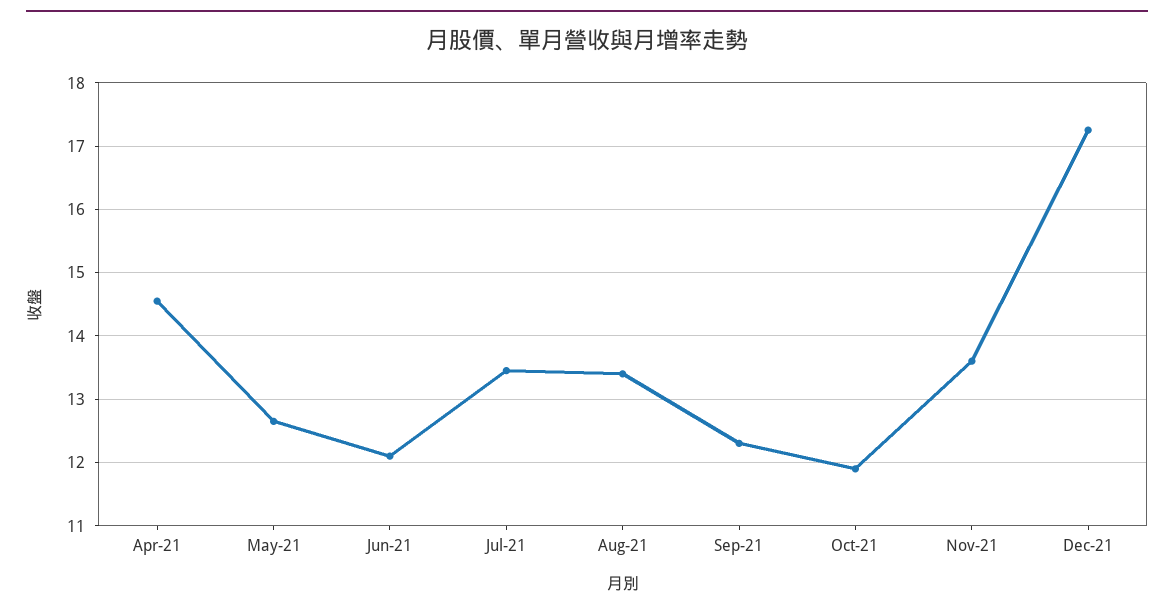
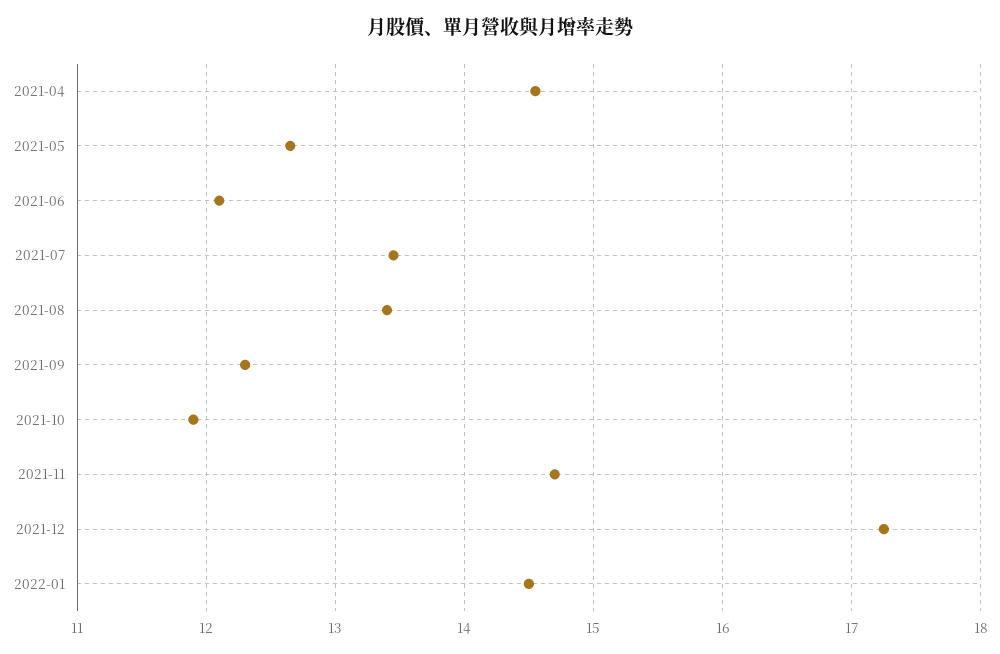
Nov-21: 13.6 -> 14.7
2022-01: none -> 14.5

